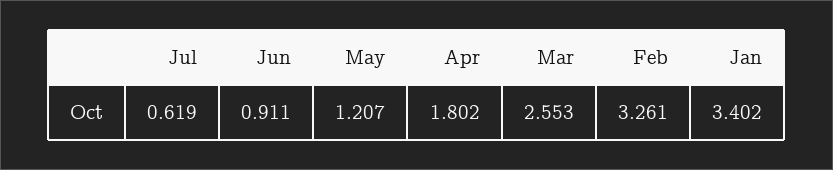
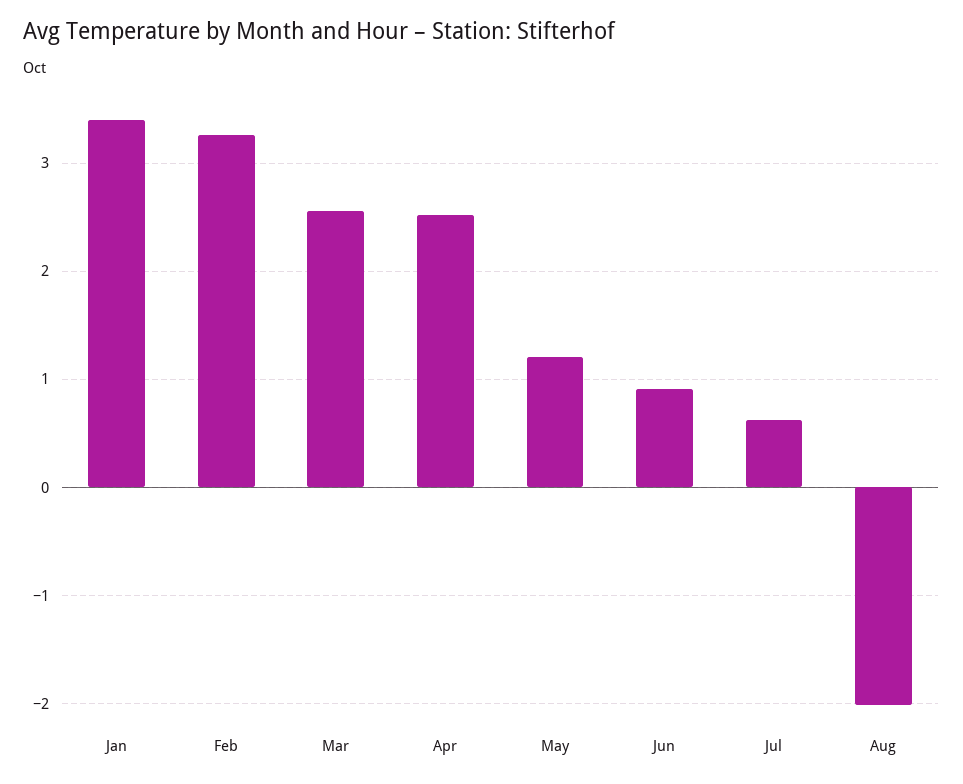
Apr: 1.802 -> 2.5
Aug: none -> -2

